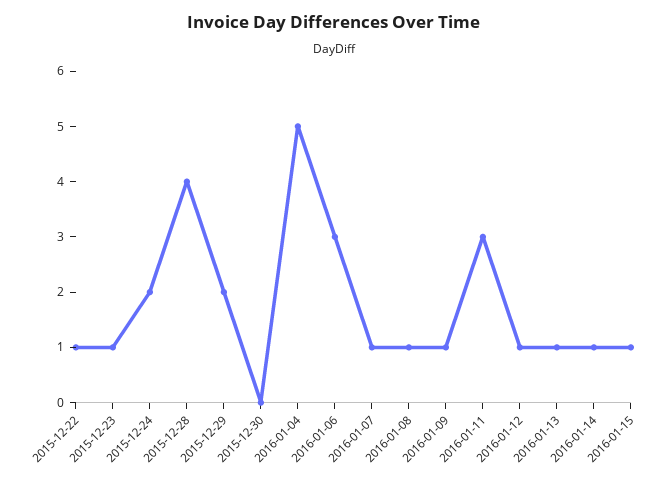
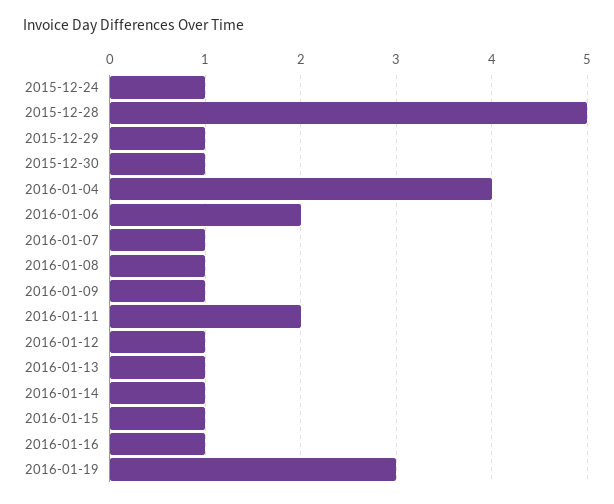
2015-12-22: 1 -> none
2015-12-23: 1 -> none
2015-12-24: 2 -> 1
2015-12-28: 4 -> 5
2015-12-29: 2 -> 1
2015-12-30: 0 -> 1
2016-01-04: 5 -> 4
2016-01-06: 3 -> 2
2016-01-11: 3 -> 2
2016-01-16: none -> 1
2016-01-19: none -> 3

